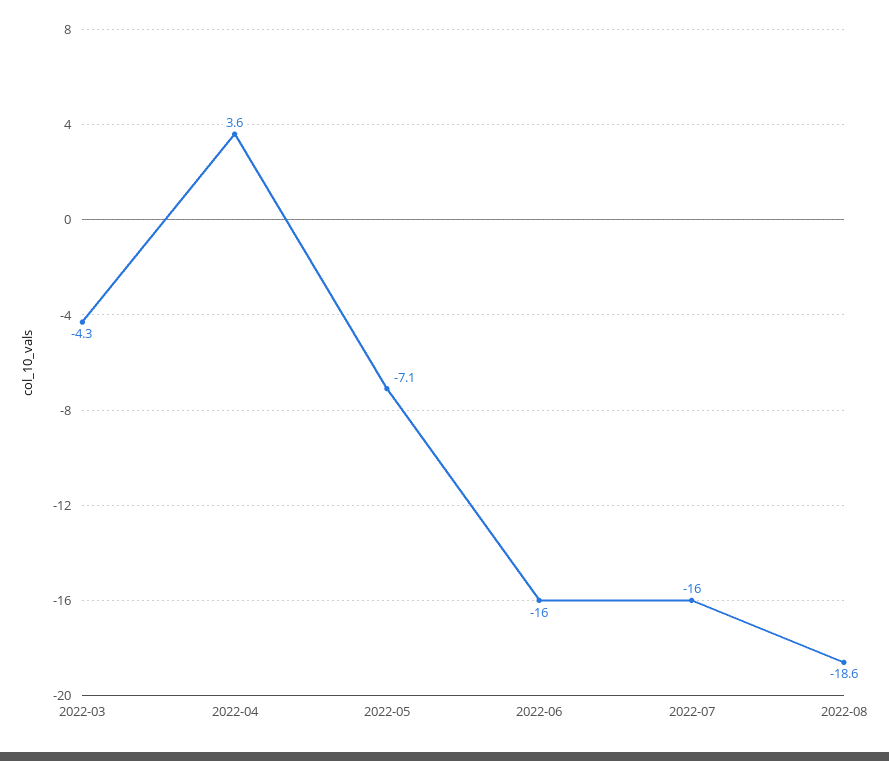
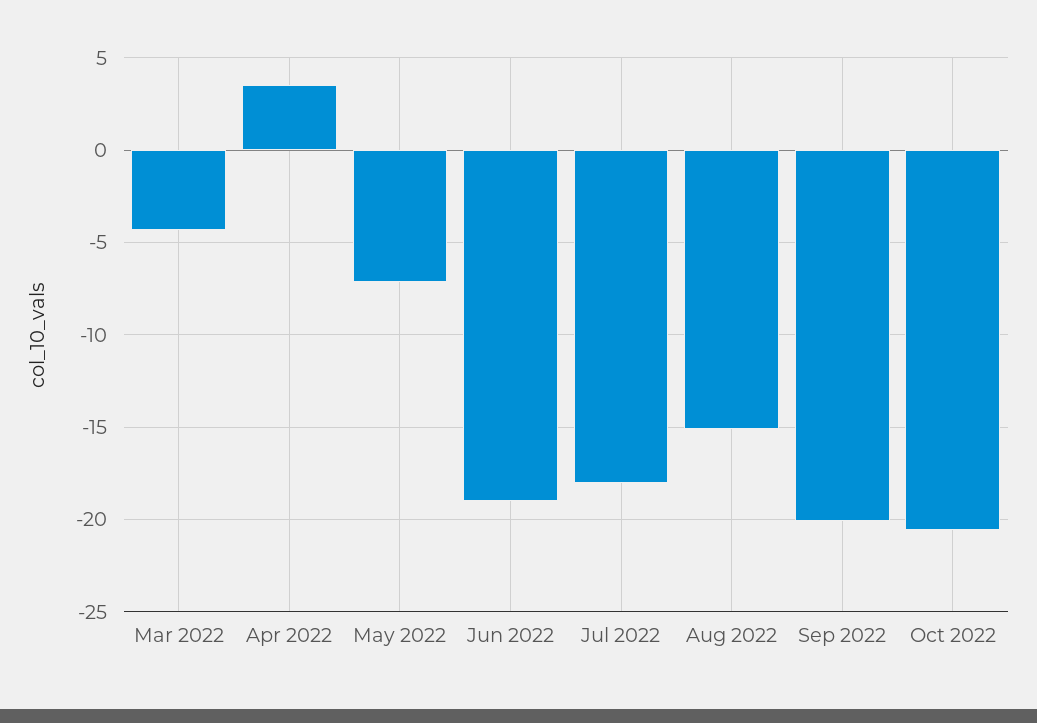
2022-06: -16 -> -19
2022-07: -16 -> -18
2022-08: -18.6 -> -15
Sep 2022: none -> -20
Oct 2022: none -> -20.5

